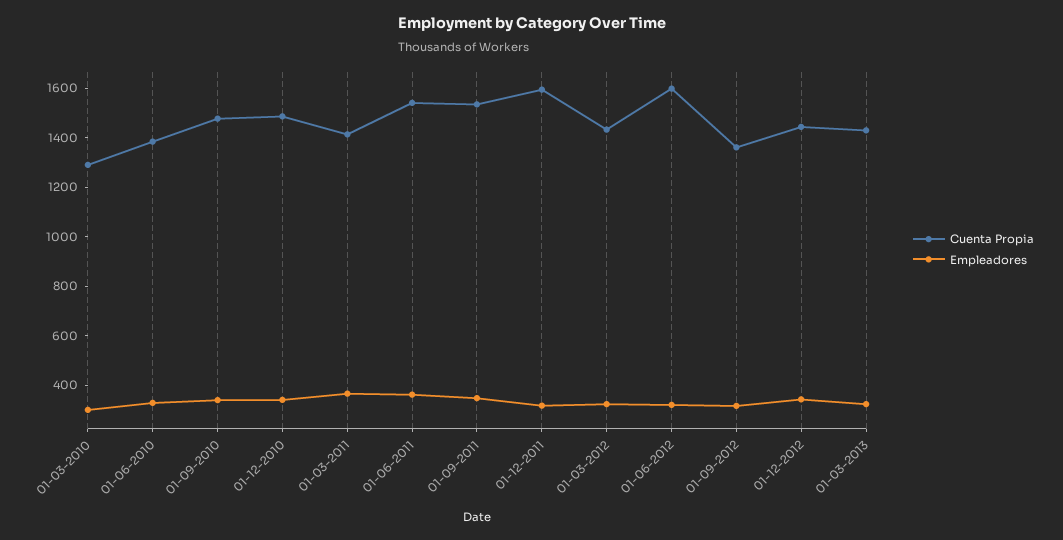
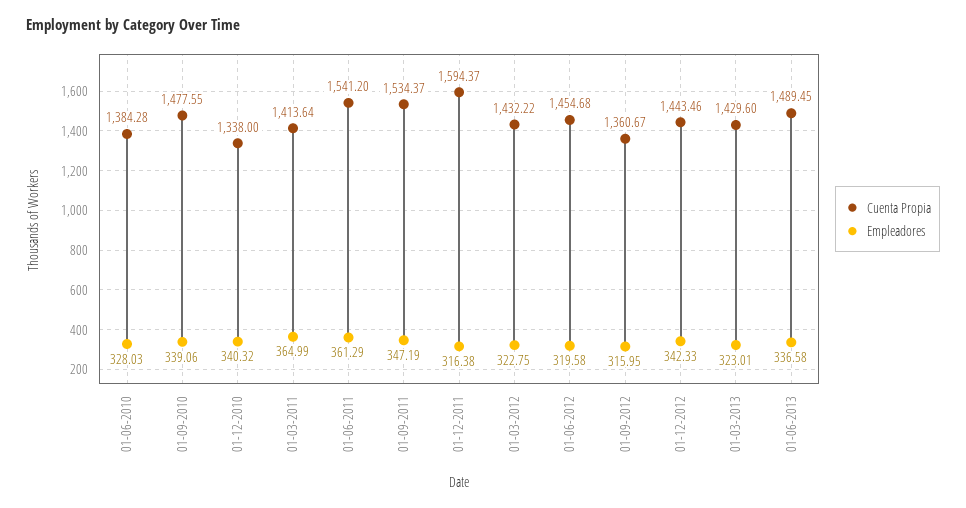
Cuenta Propia, 01-03-2010: 1300 -> none
Empleadores, 01-03-2010: 300 -> none
Cuenta Propia, 01-12-2010: 1500 -> 1338
Cuenta Propia, 01-06-2012: 1600 -> 1454.68
Cuenta Propia, 01-06-2013: none -> 1489.45
Empleadores, 01-06-2013: none -> 336.58

